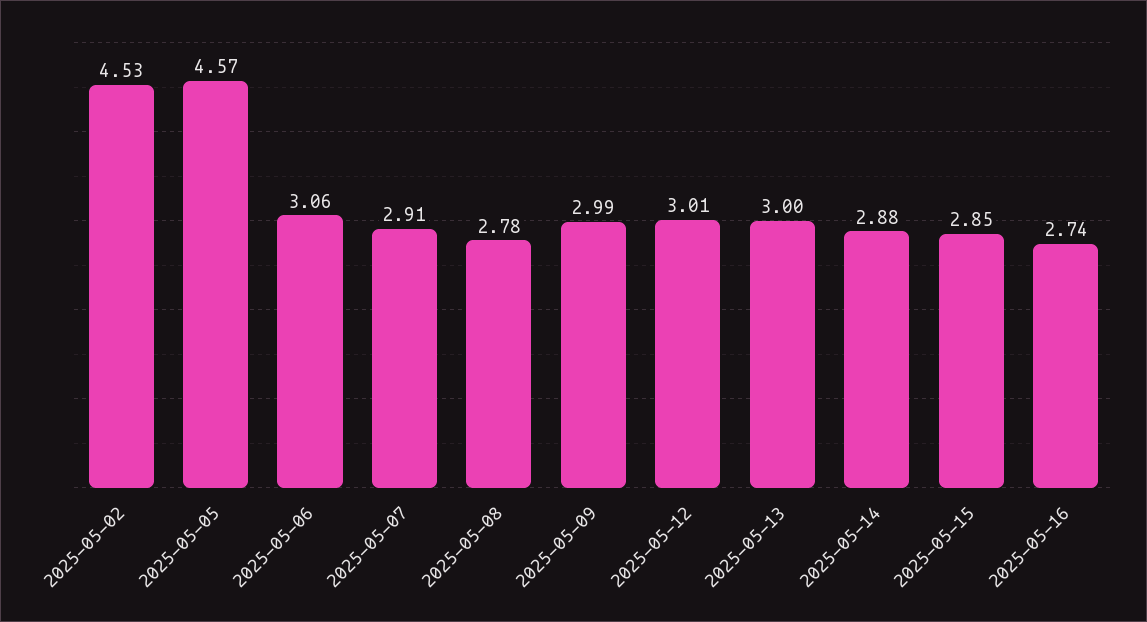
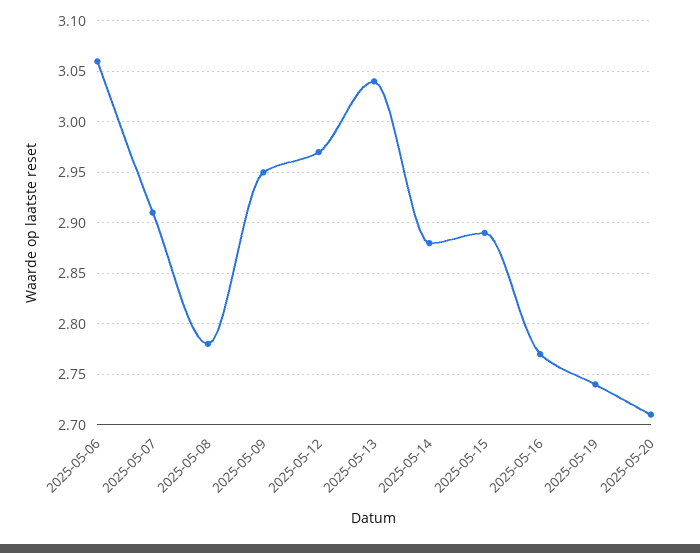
2025-05-02: 4.53 -> none
2025-05-05: 4.57 -> none
2025-05-09: 2.99 -> 2.95
2025-05-12: 3.01 -> 2.97
2025-05-13: 3 -> 3.04
2025-05-15: 2.85 -> 2.89
2025-05-16: 2.74 -> 2.77
2025-05-19: none -> 2.74
2025-05-20: none -> 2.71

